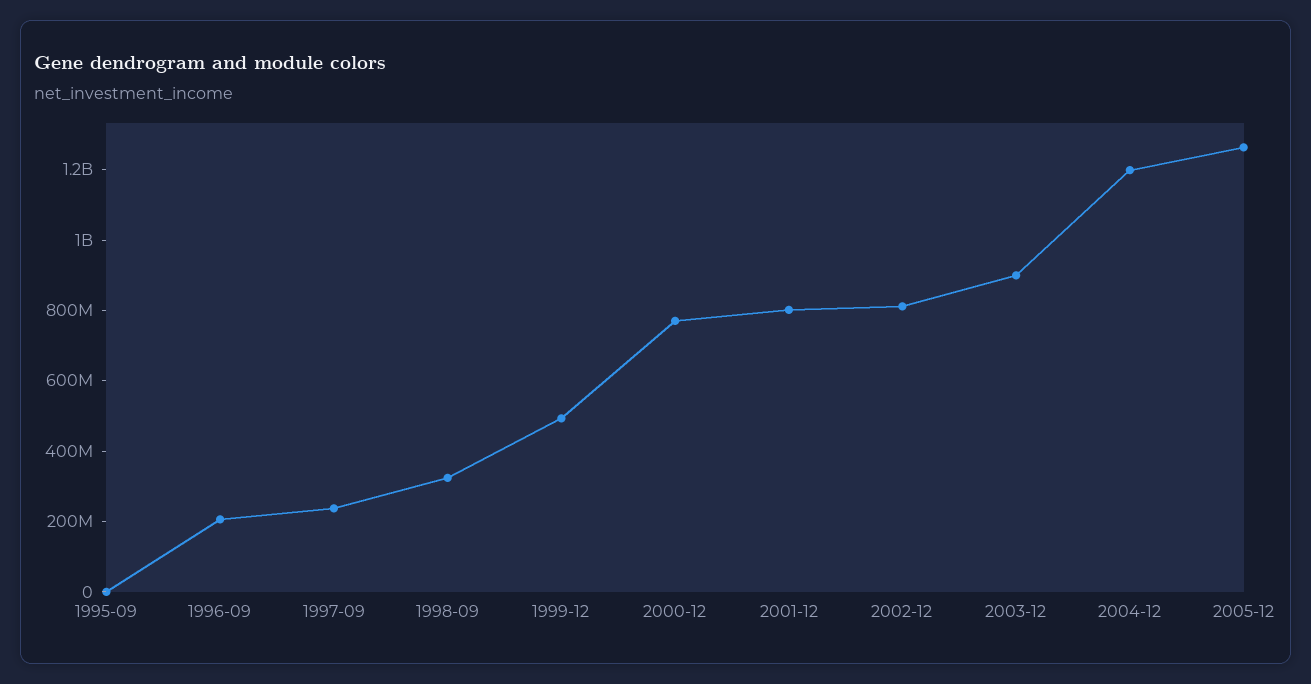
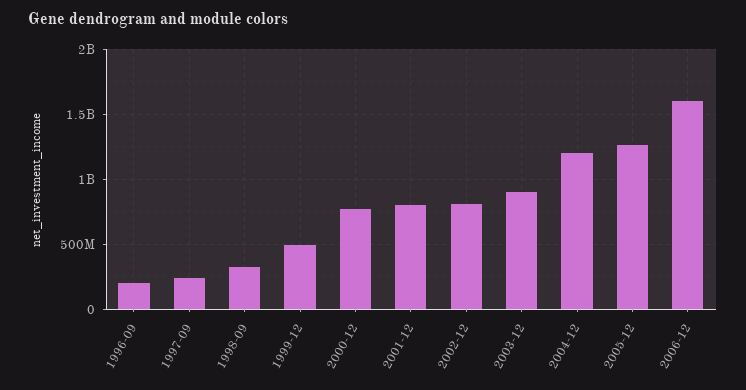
1995-09: 0 -> none
2006-12: none -> 1600000000

